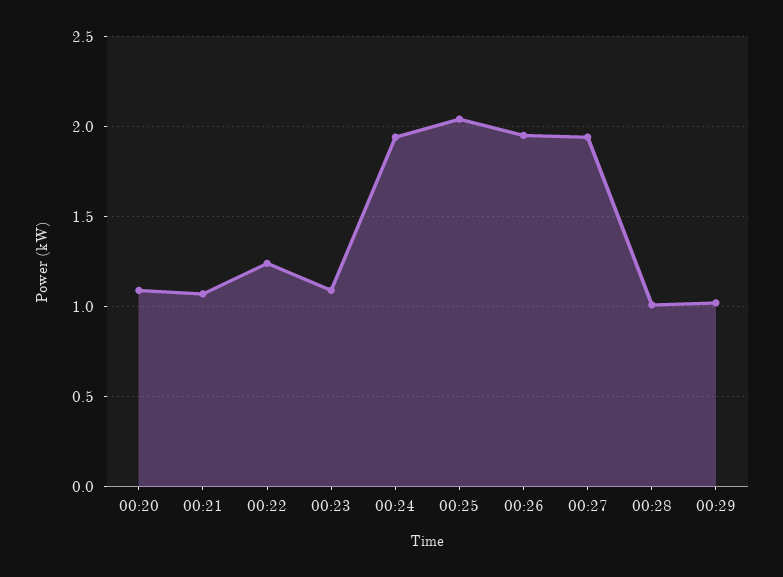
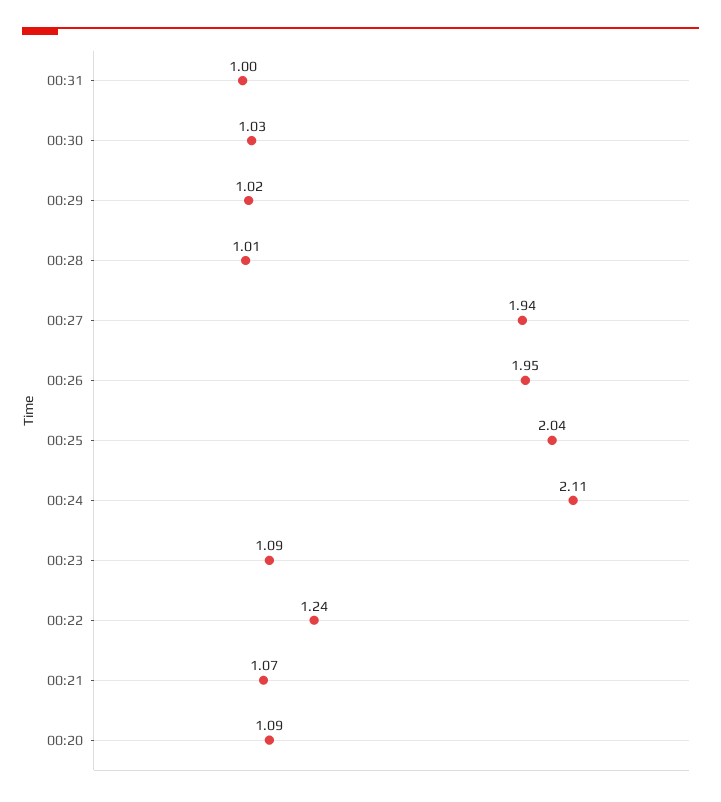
00:24: 1.95 -> 2.11
00:31: none -> 1
00:30: none -> 1.03

